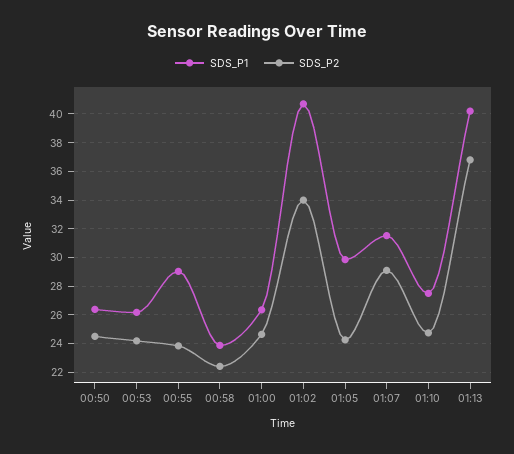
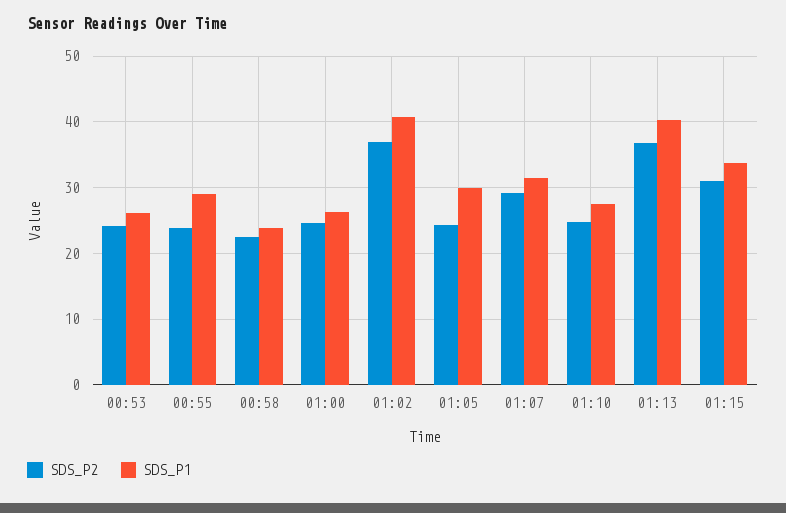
SDS_P1, 00:50: 26.5 -> none
SDS_P2, 00:50: 24.5 -> none
SDS_P2, 01:02: 34 -> 37
SDS_P2, 01:15: none -> 31
SDS_P1, 01:15: none -> 34

